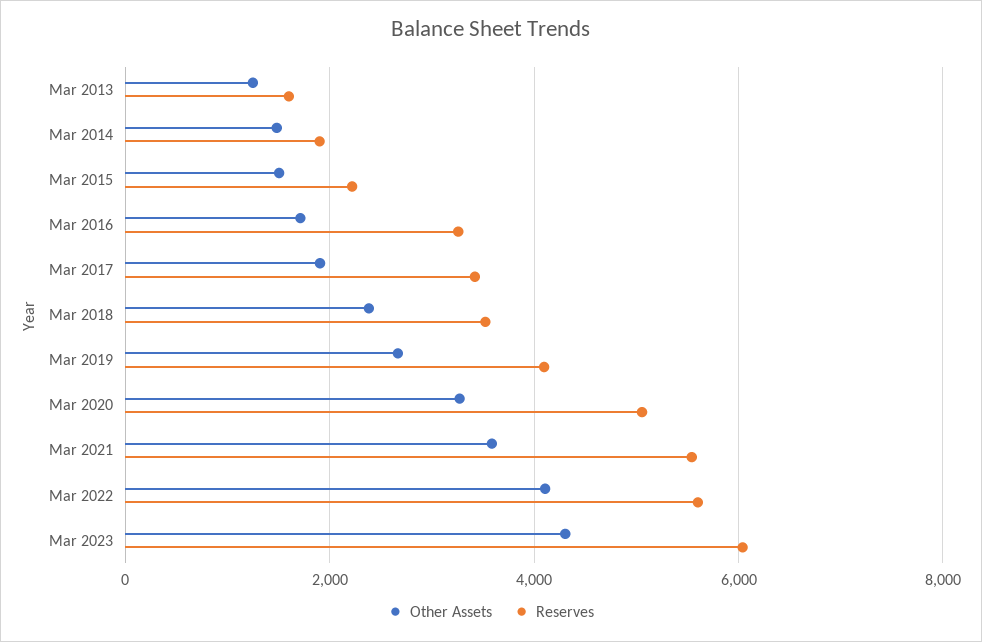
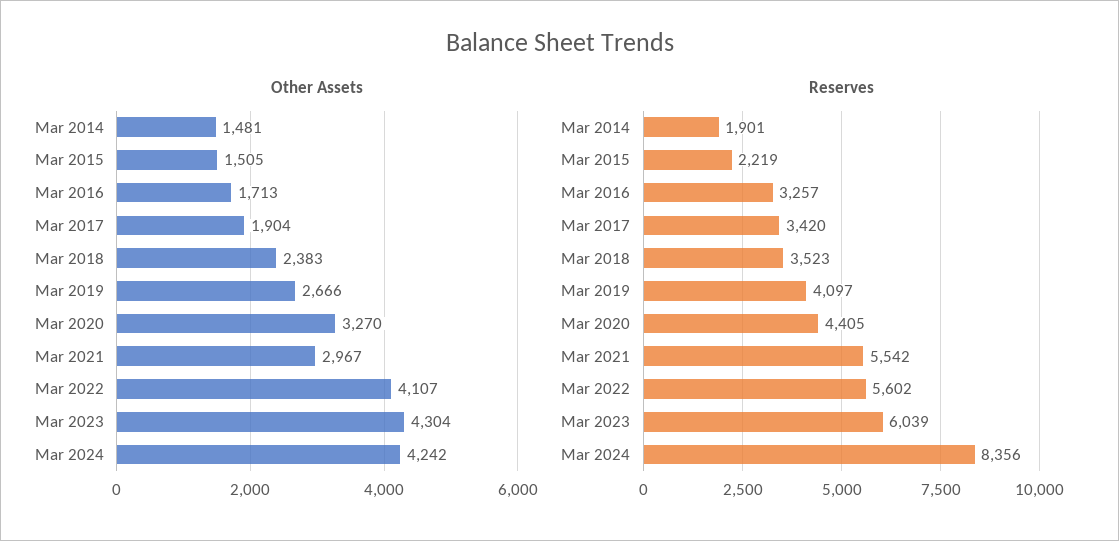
Other Assets, Mar 2013: 1200 -> none
Reserves, Mar 2013: 1600 -> none
Reserves, Mar 2020: 5000 -> 4405
Other Assets, Mar 2021: 3600 -> 2967
Other Assets, Mar 2024: none -> 4242
Reserves, Mar 2024: none -> 8356

